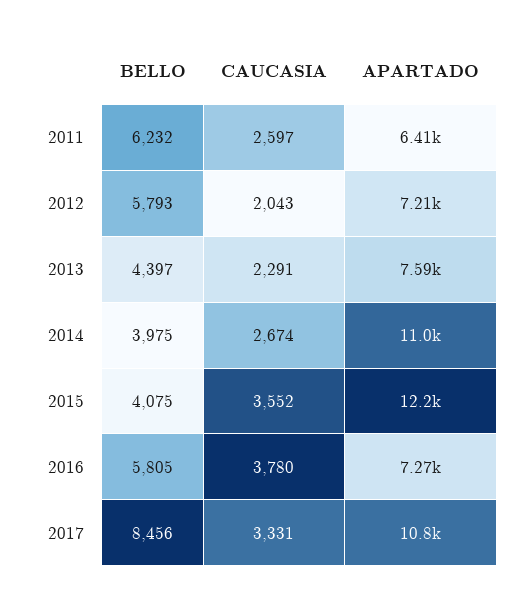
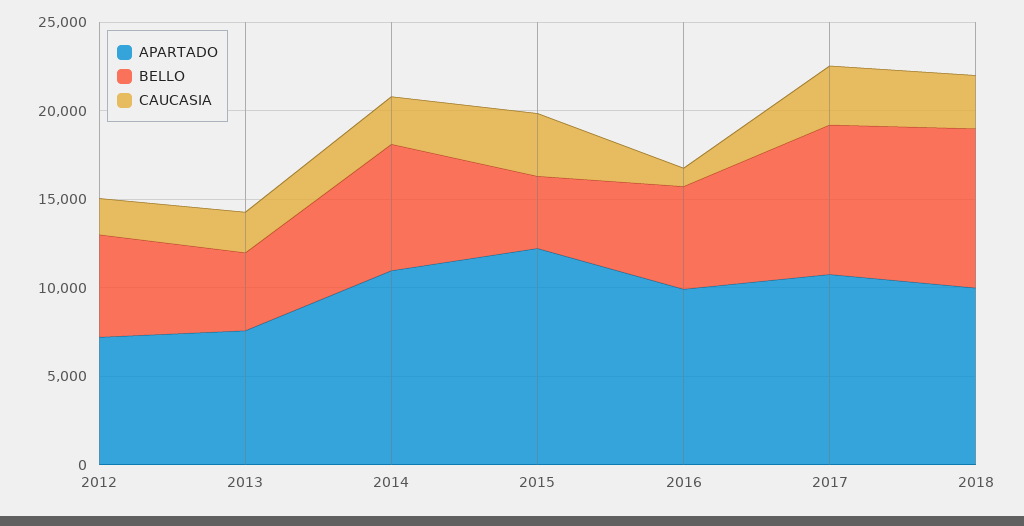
BELLO, 2011: 6232 -> none
CAUCASIA, 2011: 2597 -> none
APARTADO, 2011: 6410 -> none
BELLO, 2014: 3975 -> 7000
CAUCASIA, 2016: 3780 -> 1000
APARTADO, 2016: 7270 -> 10000
APARTADO, 2018: none -> 10000
BELLO, 2018: none -> 9000
CAUCASIA, 2018: none -> 3000

